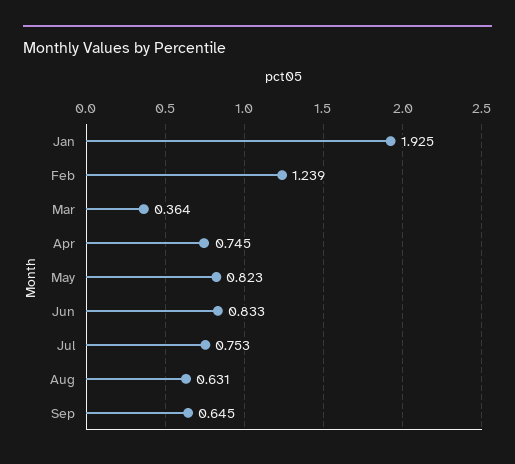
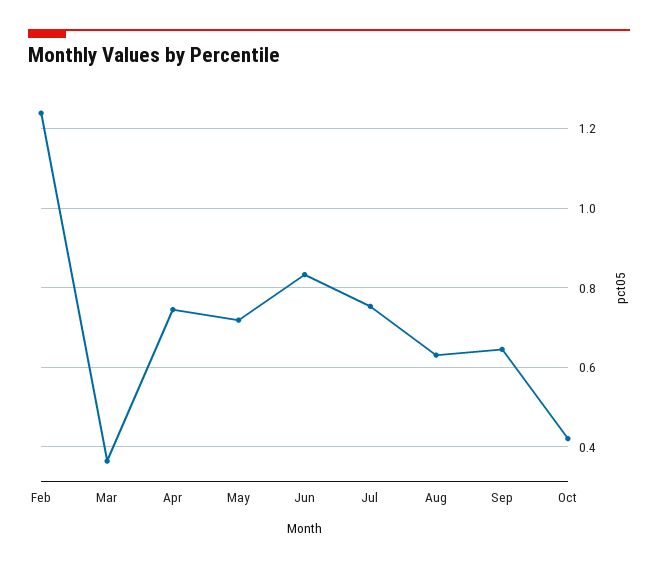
Jan: 1.925 -> none
May: 0.823 -> 0.72
Oct: none -> 0.42

